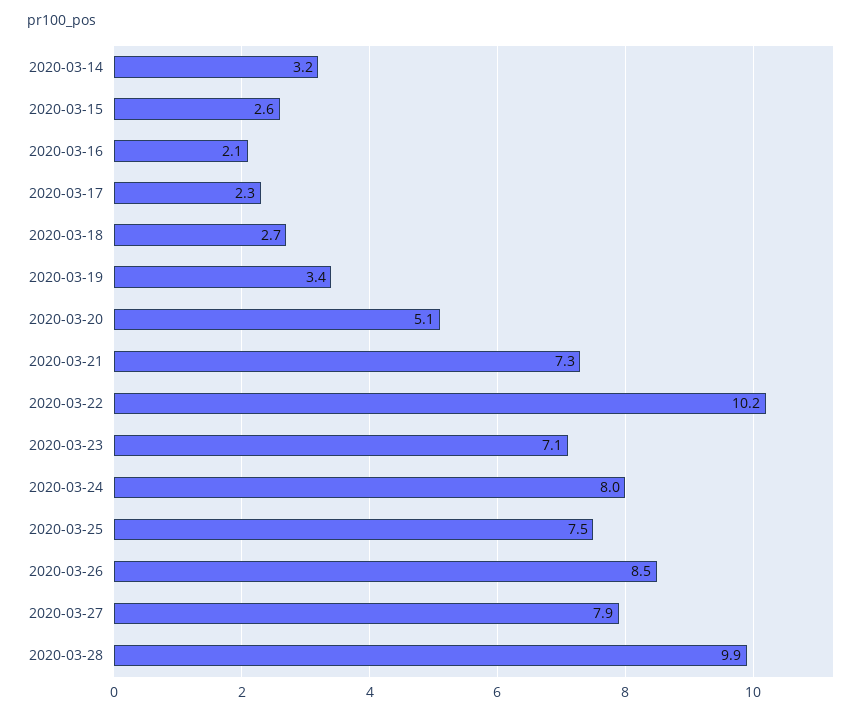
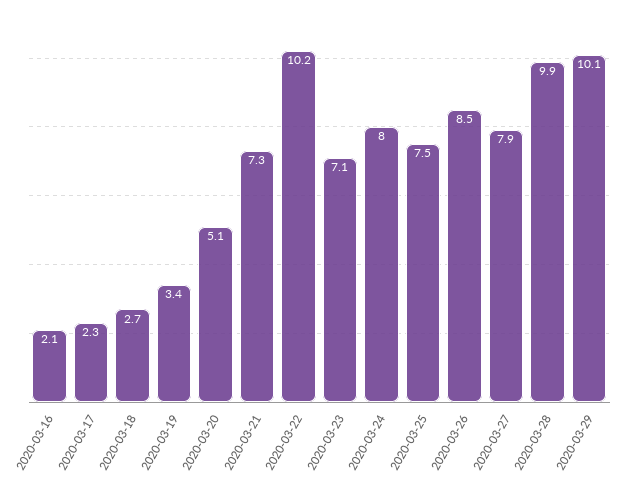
2020-03-14: 3.2 -> none
2020-03-15: 2.6 -> none
2020-03-29: none -> 10.1

